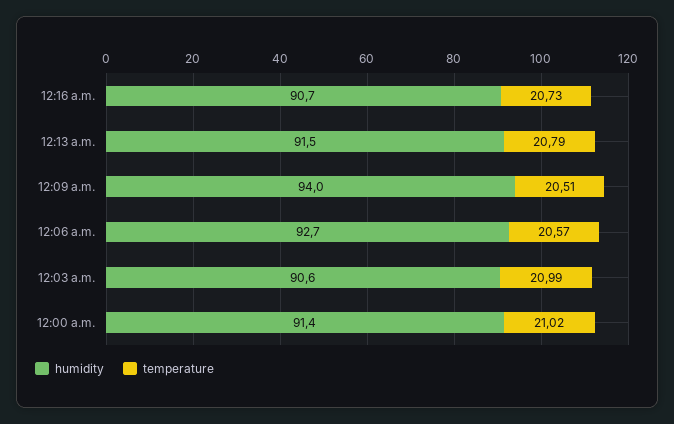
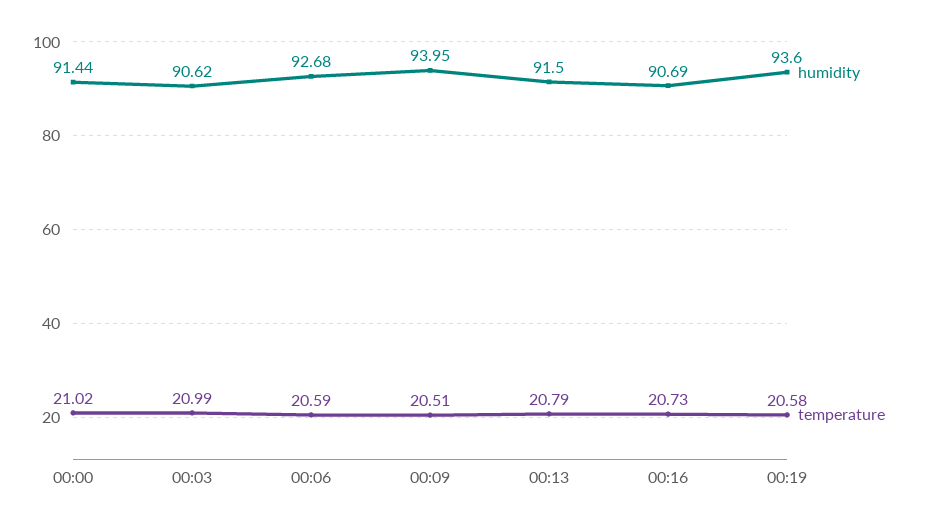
temperature, 12:06 a.m.: 20.57 -> 20.59
humidity, 00:19: none -> 93.6
temperature, 00:19: none -> 20.58

